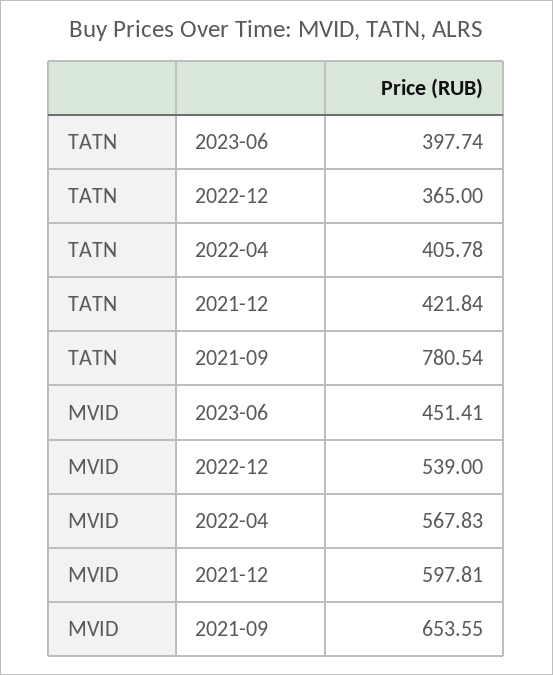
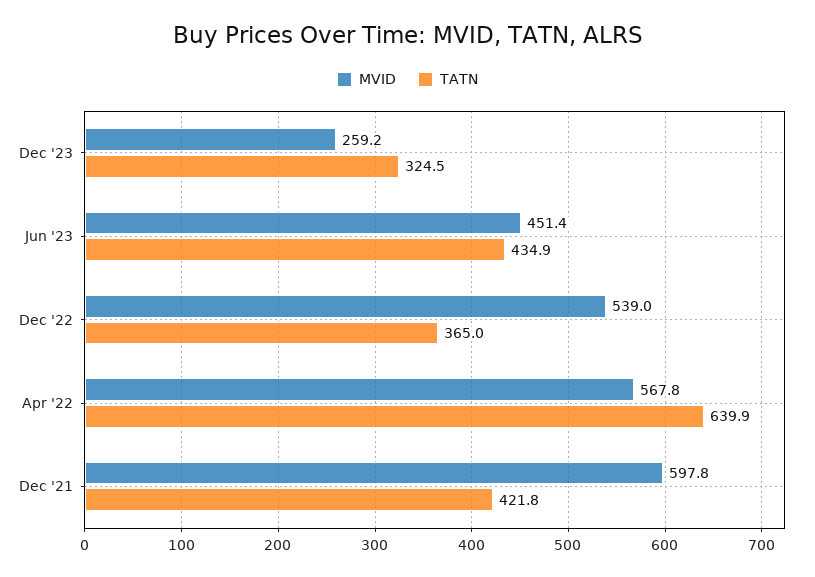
TATN, 2023-06: 397.74 -> 434.9
TATN, 2022-04: 405.78 -> 639.9
TATN, 2021-09: 780.54 -> none
MVID, 2021-09: 653.55 -> none
MVID, Dec '23: none -> 259.2
TATN, Dec '23: none -> 324.5

